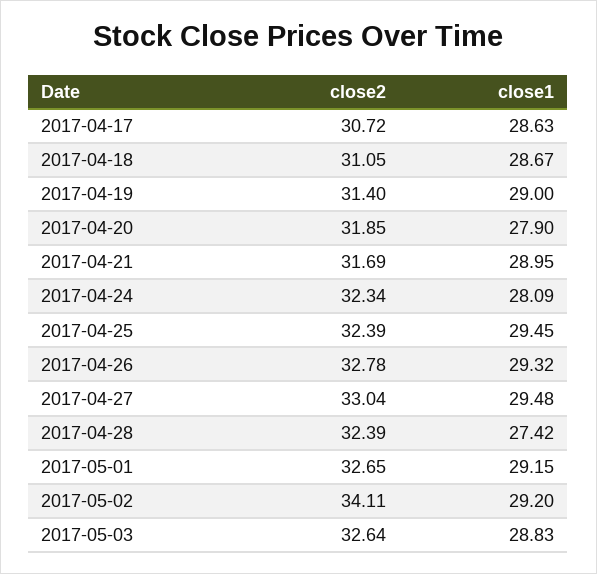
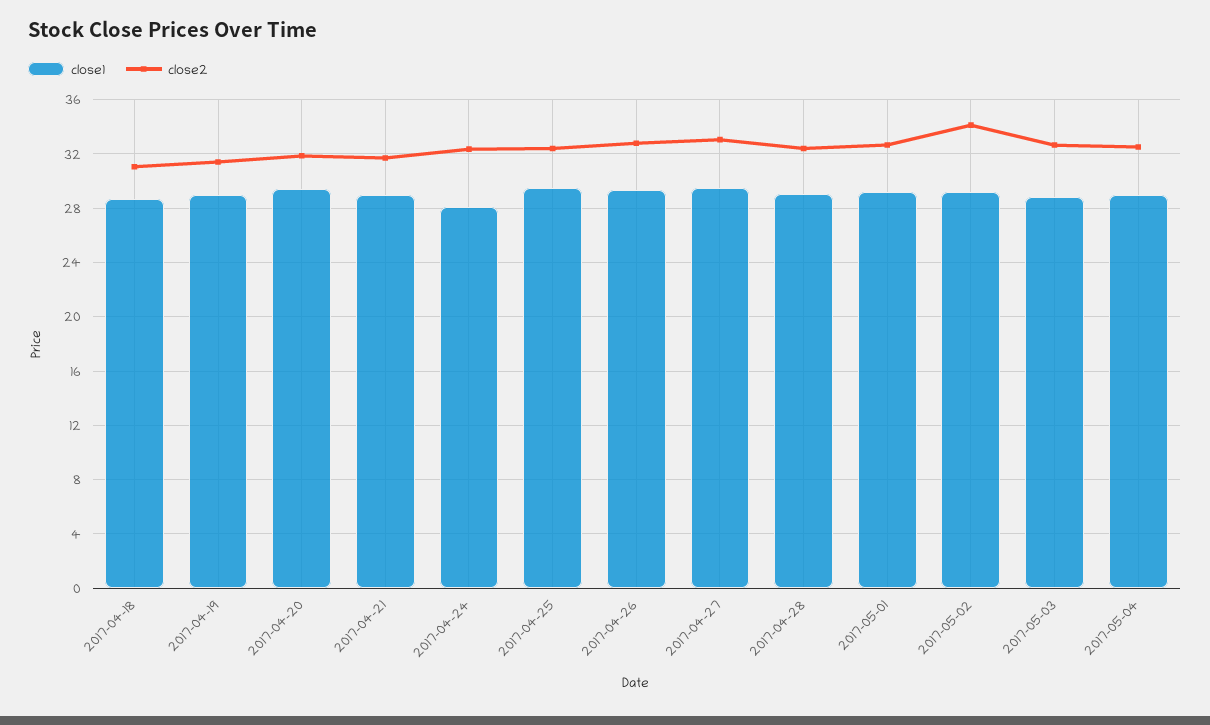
close2, 2017-04-17: 30.72 -> none
close1, 2017-04-17: 28.63 -> none
close1, 2017-04-20: 27.9 -> 29.5
close1, 2017-04-28: 27.42 -> 29
close1, 2017-05-04: none -> 29
close2, 2017-05-04: none -> 32.5

